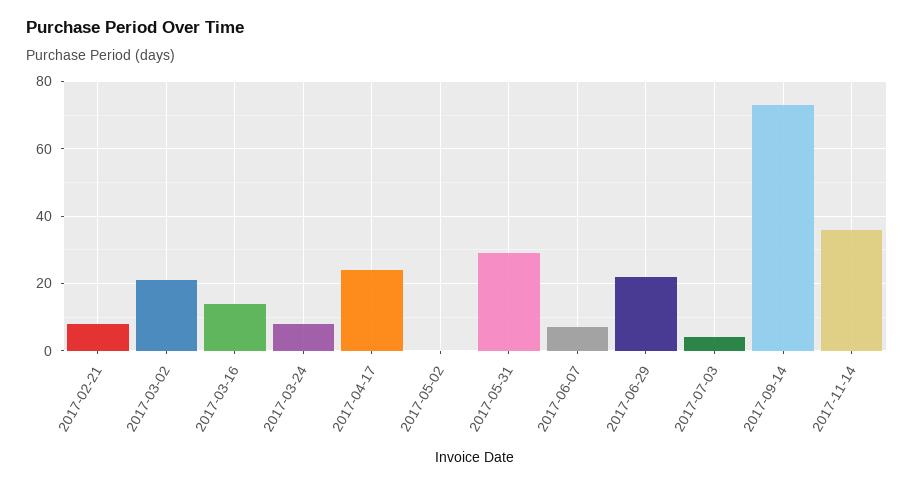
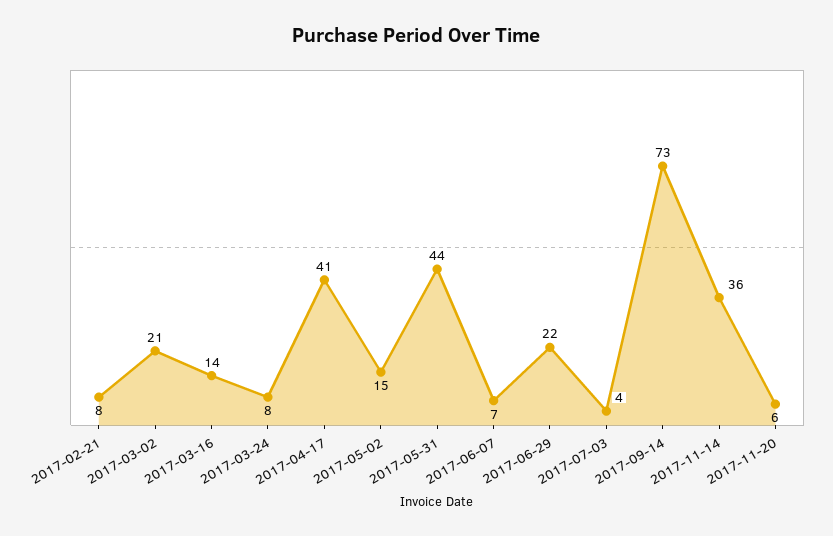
2017-04-17: 25 -> 41
2017-05-02: 0 -> 15
2017-05-31: 30 -> 44
2017-11-20: none -> 6

